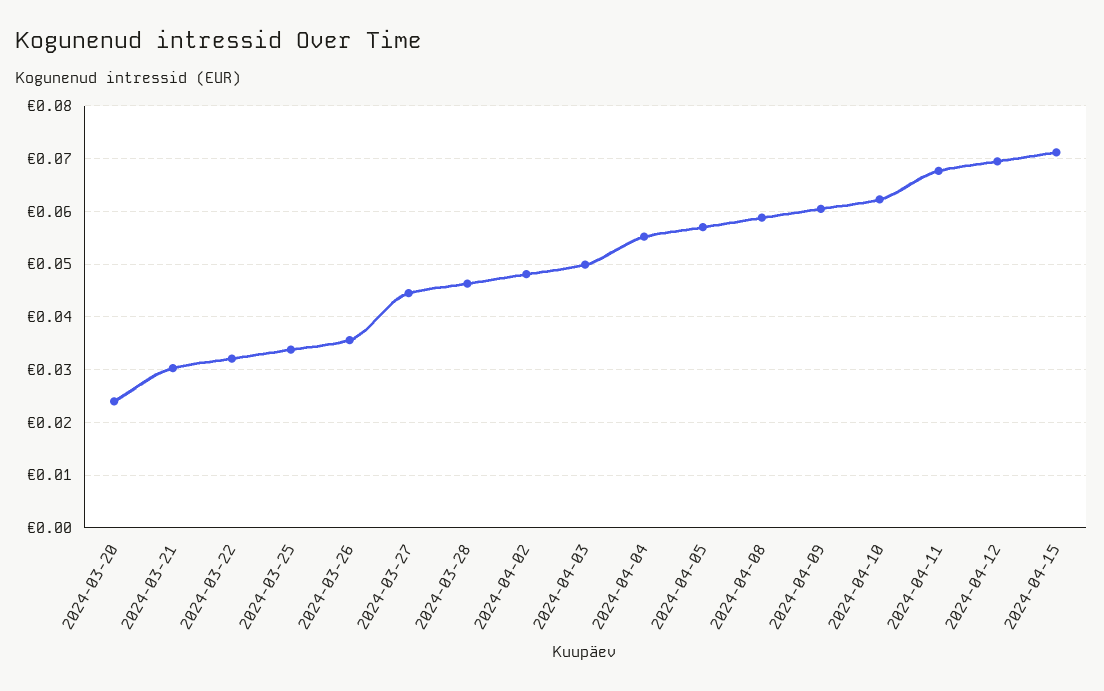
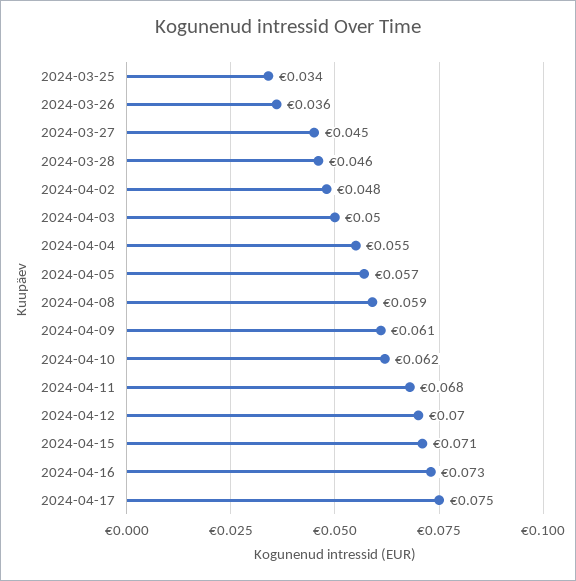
2024-03-20: 0.024 -> none
2024-03-21: 0.03 -> none
2024-03-22: 0.032 -> none
2024-04-16: none -> 0.073
2024-04-17: none -> 0.075

